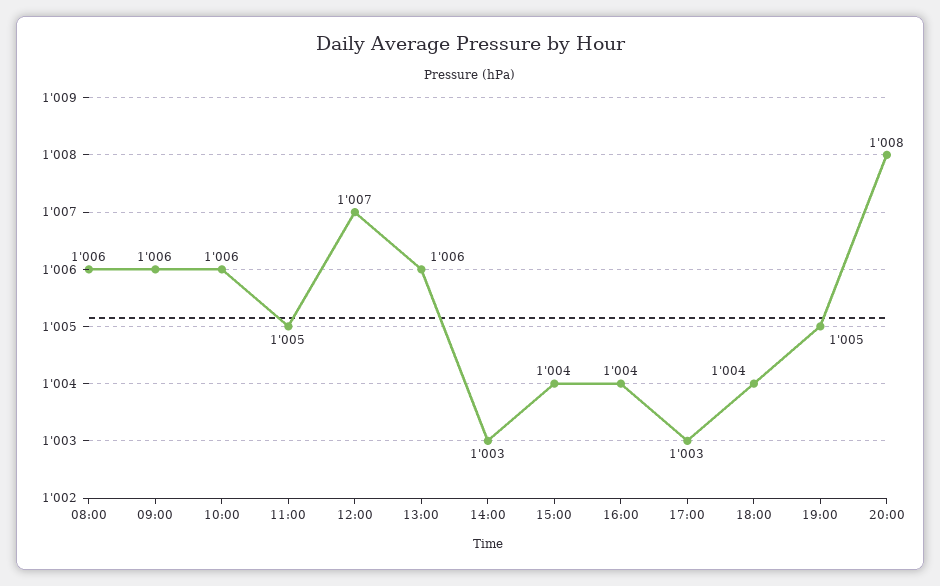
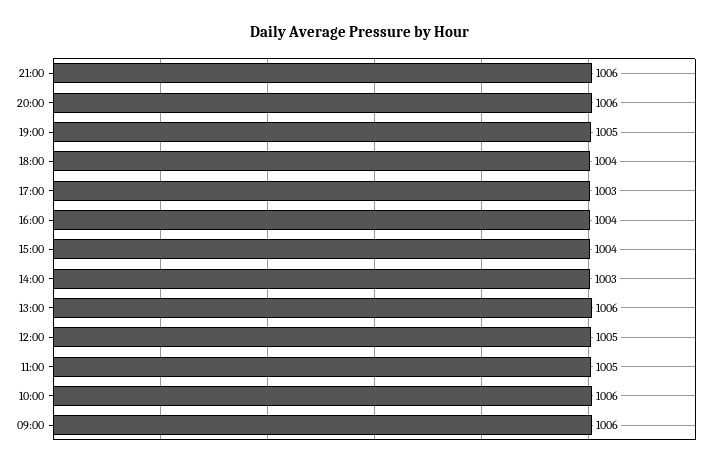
08:00: 1006 -> none
12:00: 1007 -> 1005
20:00: 1008 -> 1006
21:00: none -> 1006

